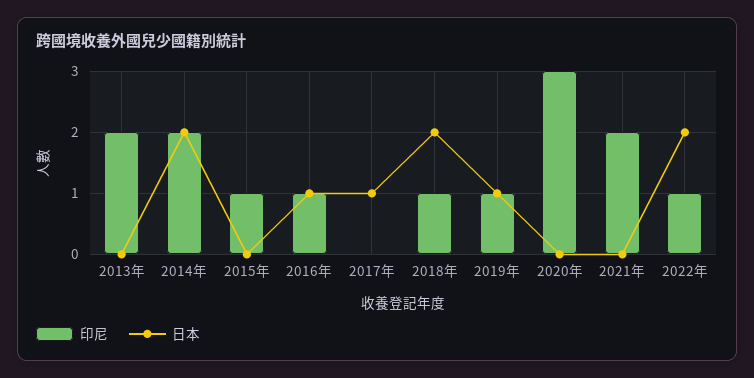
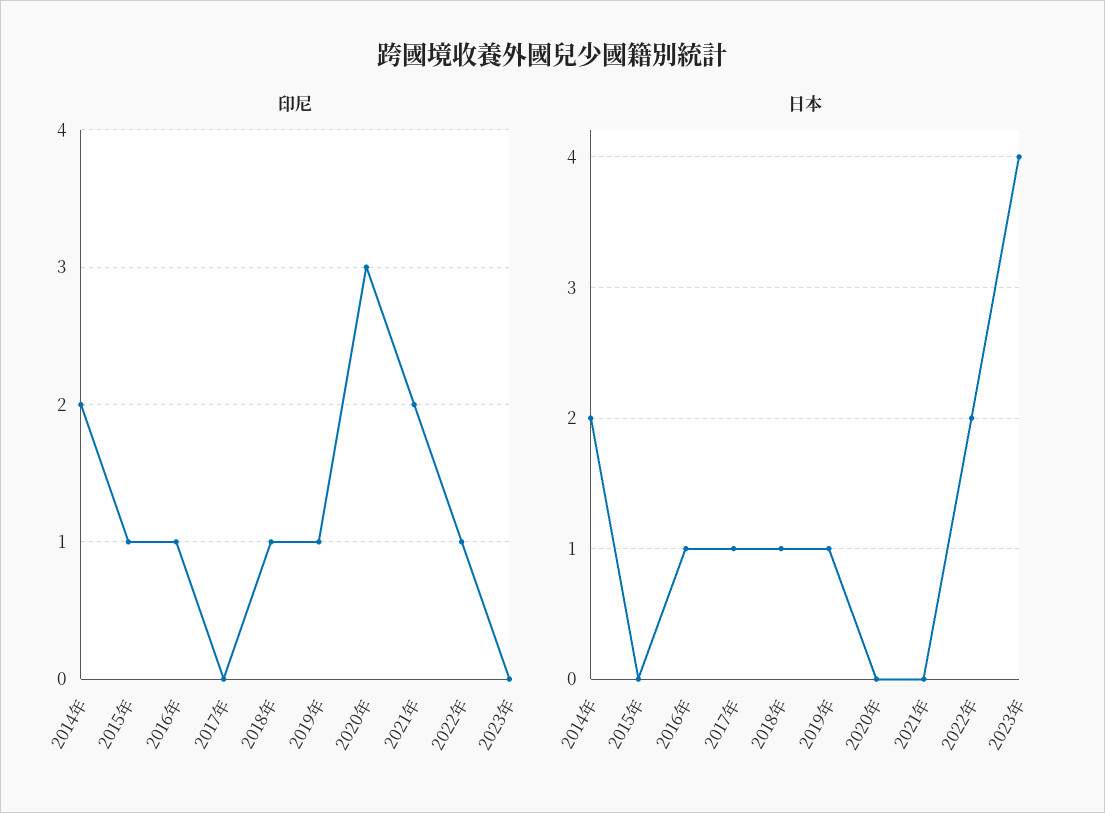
印尼, 2013年: 2 -> none
日本, 2013年: 0 -> none
日本, 2018年: 2 -> 1
印尼, 2023年: none -> 0
日本, 2023年: none -> 4

